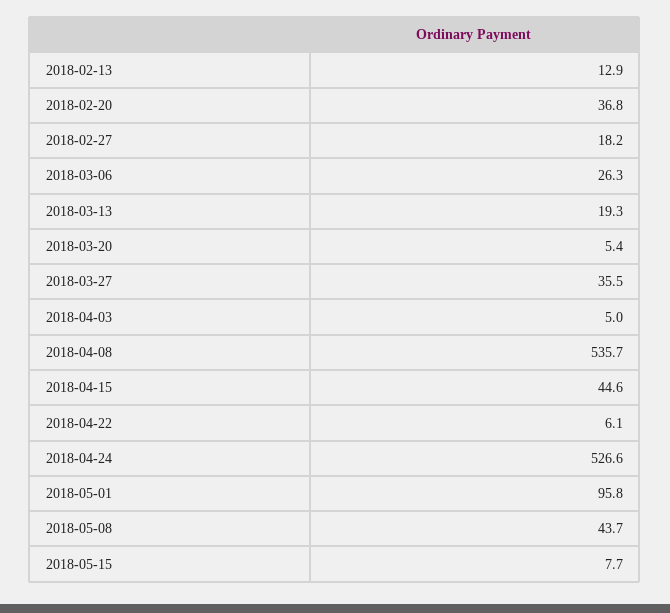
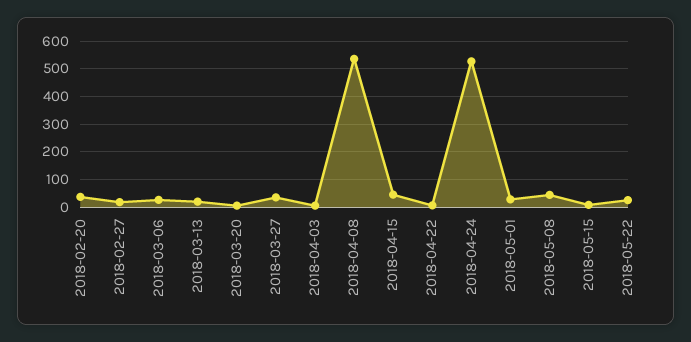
2018-02-13: 12.9 -> none
2018-05-01: 95.8 -> 25
2018-05-22: none -> 25

